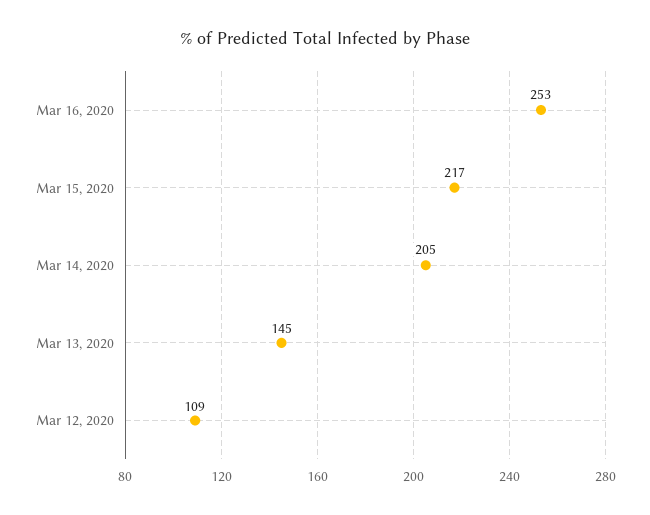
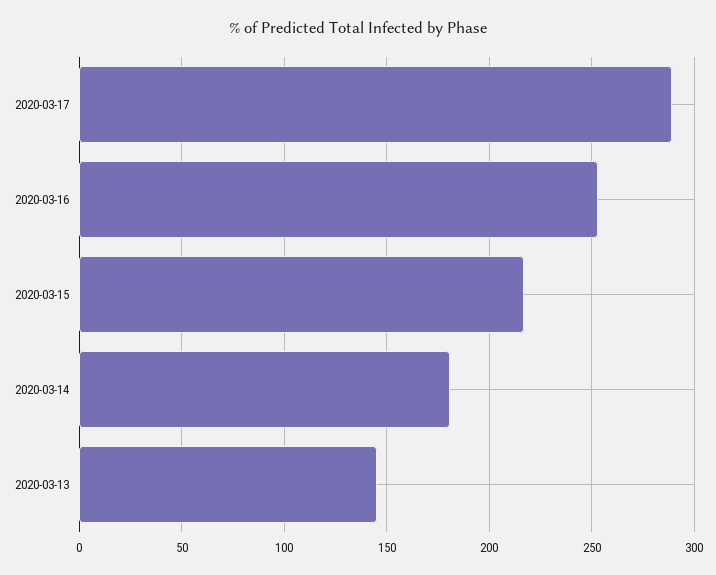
Mar 14, 2020: 205 -> 180
Mar 12, 2020: 109 -> none
2020-03-17: none -> 290

